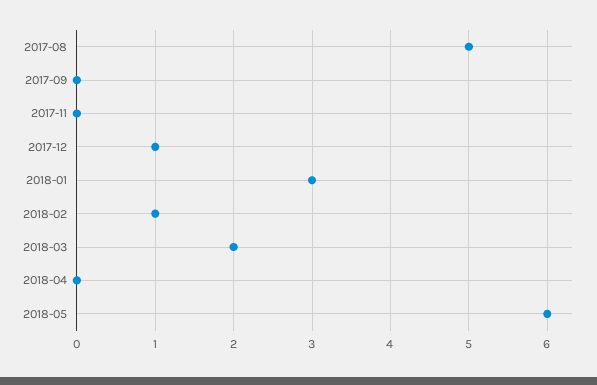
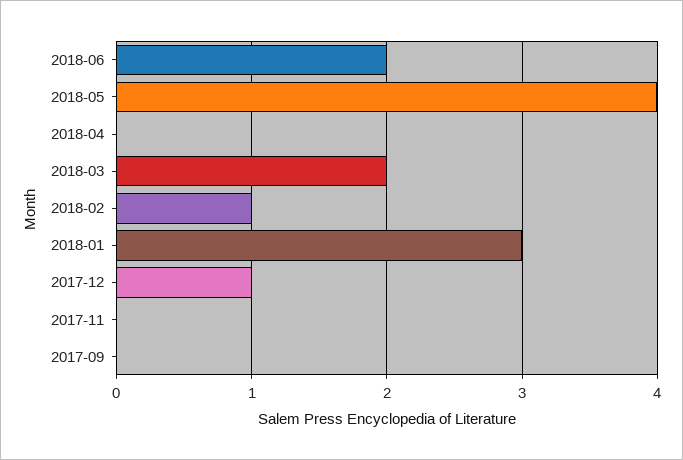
2017-08: 5 -> none
2018-05: 6 -> 4
2018-06: none -> 2

